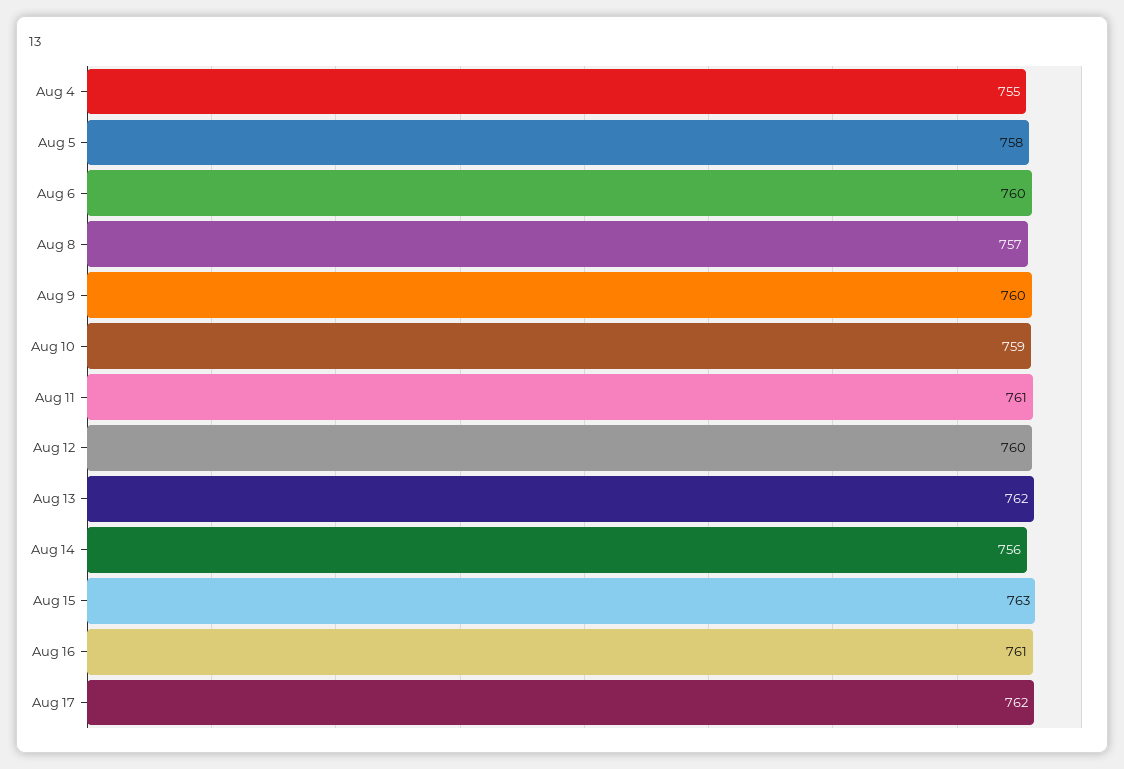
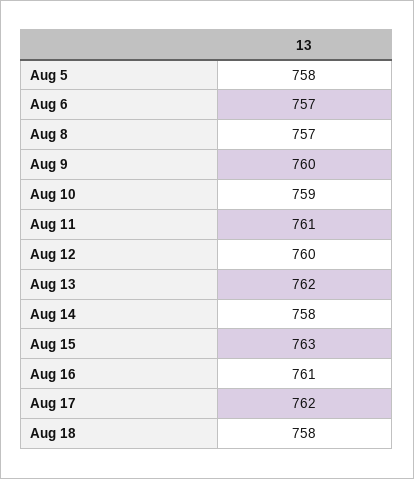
Aug 4: 755 -> none
Aug 6: 760 -> 757
Aug 14: 756 -> 758
Aug 18: none -> 758

